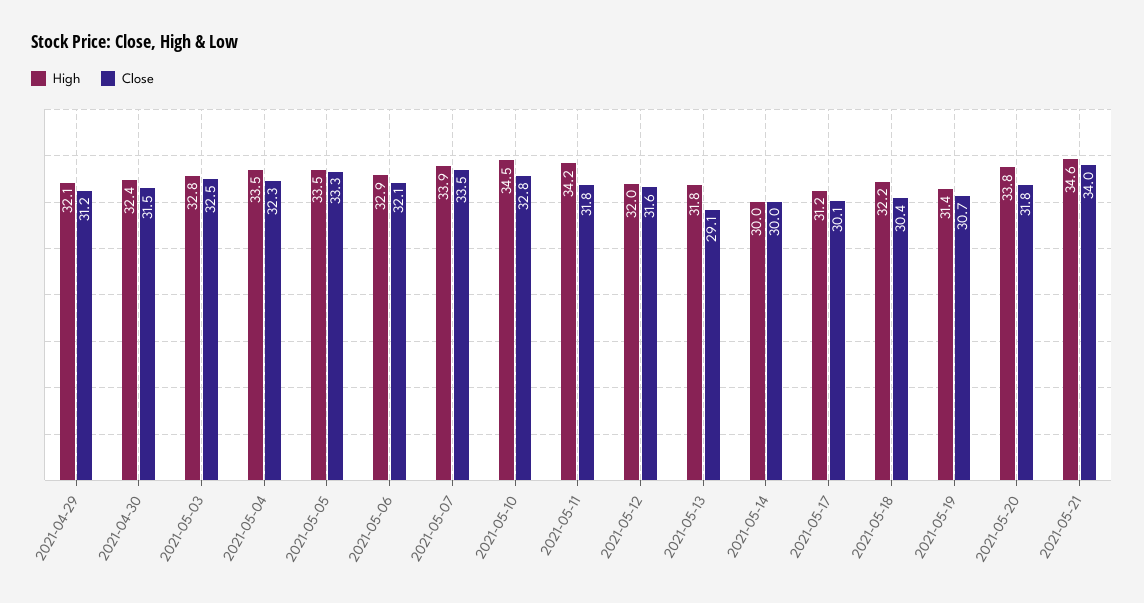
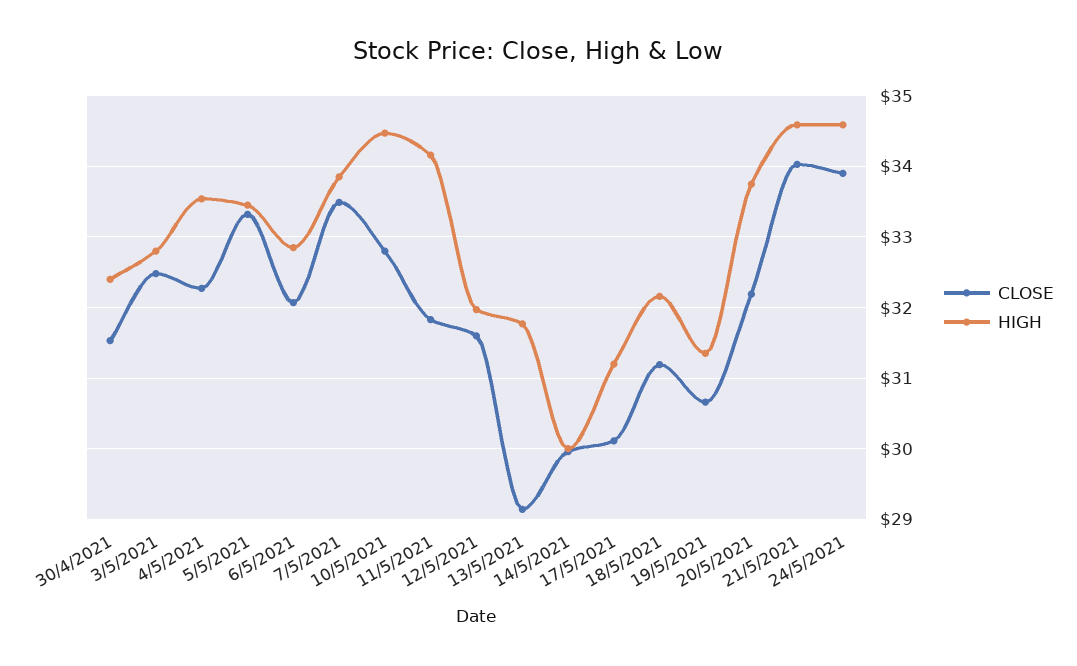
High, 2021-04-29: 32.1 -> none
Close, 2021-04-29: 31.2 -> none
Close, 2021-05-18: 30.4 -> 31.2
Close, 2021-05-20: 31.8 -> 32.2
Close, 24/5/2021: none -> 33.9
High, 24/5/2021: none -> 34.6

